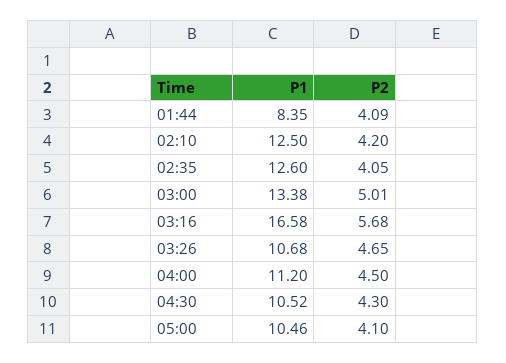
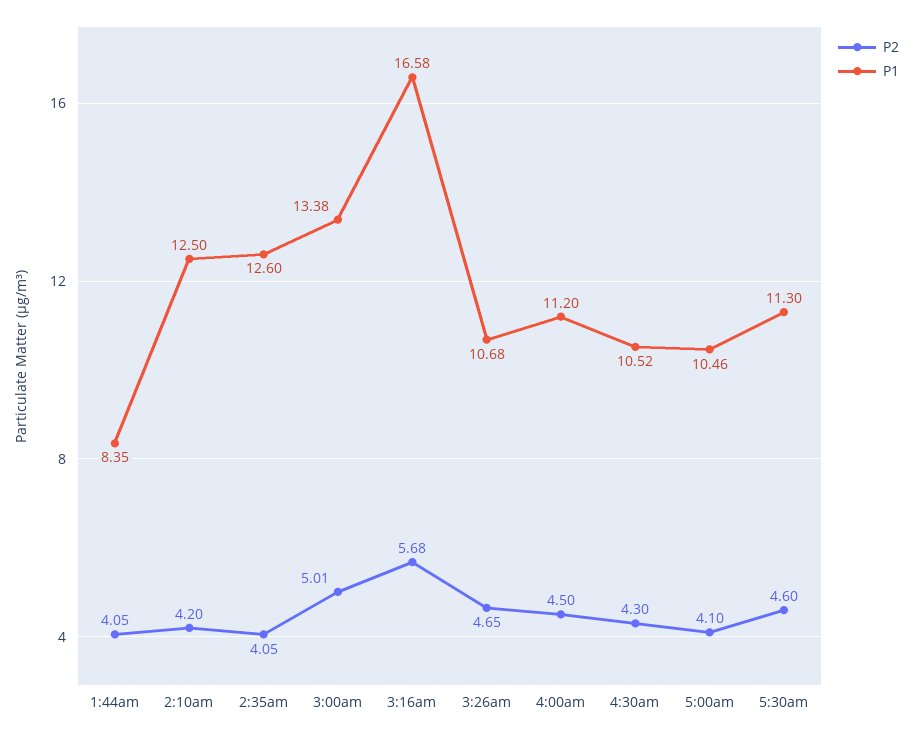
P2, 01:44: 4.09 -> 4.05
P2, 5:30am: none -> 4.6
P1, 5:30am: none -> 11.3

